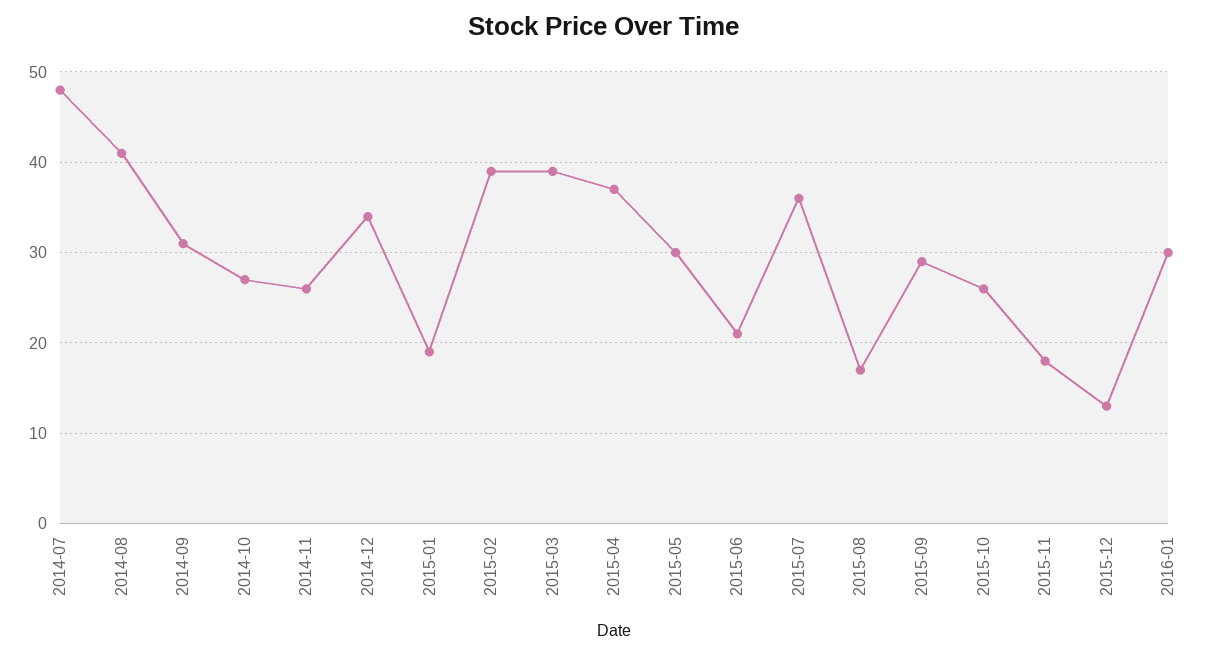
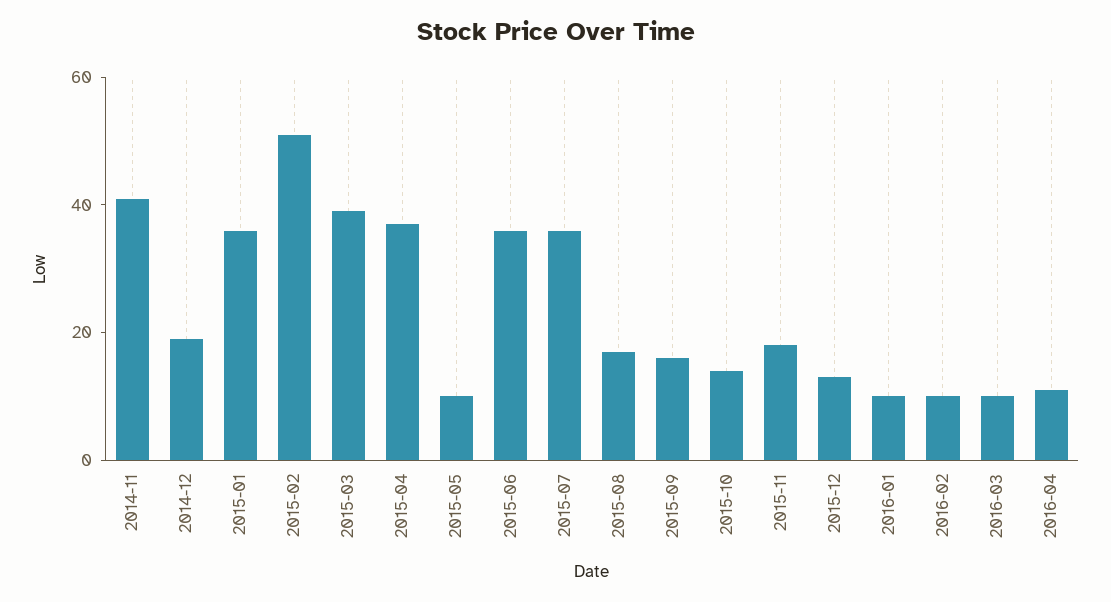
2014-07: 48 -> none
2014-08: 41 -> none
2014-09: 31 -> none
2014-10: 27 -> none
2014-11: 26 -> 40
2014-12: 34 -> 20
2015-01: 19 -> 35
2015-02: 39 -> 50
2015-05: 30 -> 10
2015-06: 21 -> 35
2015-09: 29 -> 15
2015-10: 26 -> 15
2016-01: 30 -> 10
2016-02: none -> 10
2016-03: none -> 10
2016-04: none -> 10

